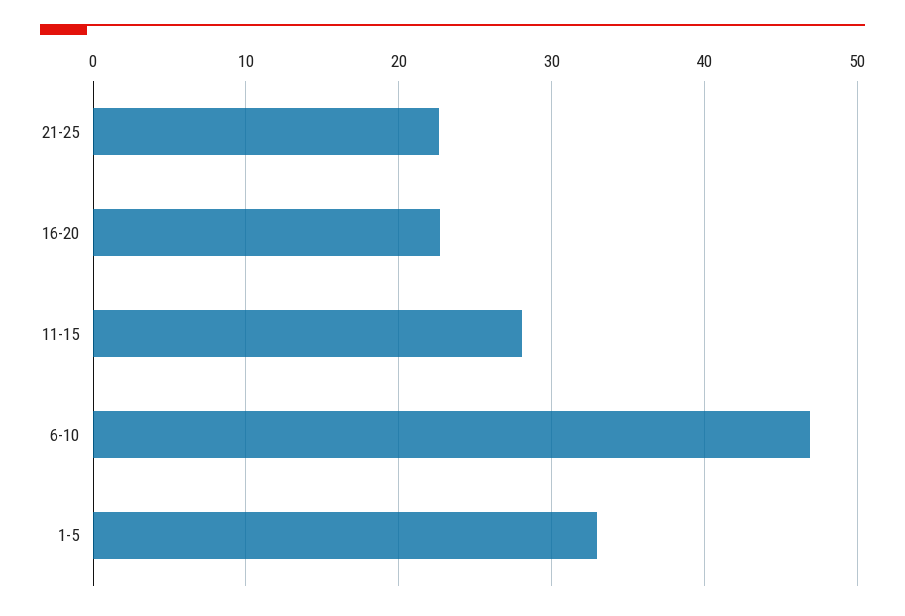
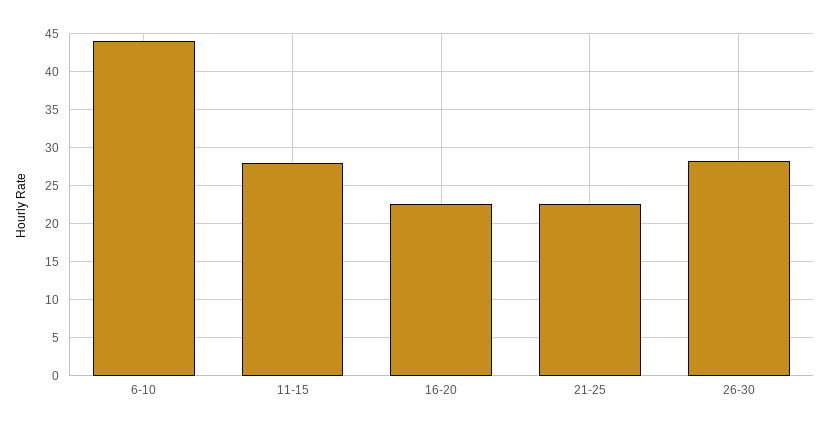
6-10: 47 -> 44
1-5: 33 -> none
26-30: none -> 28

